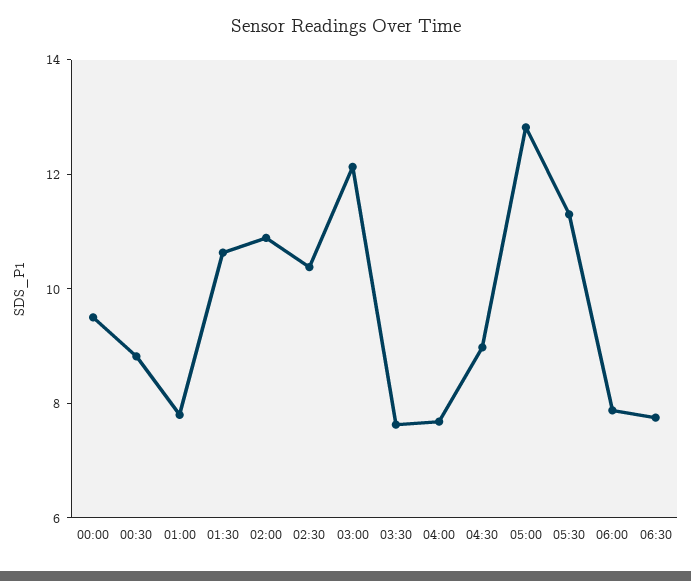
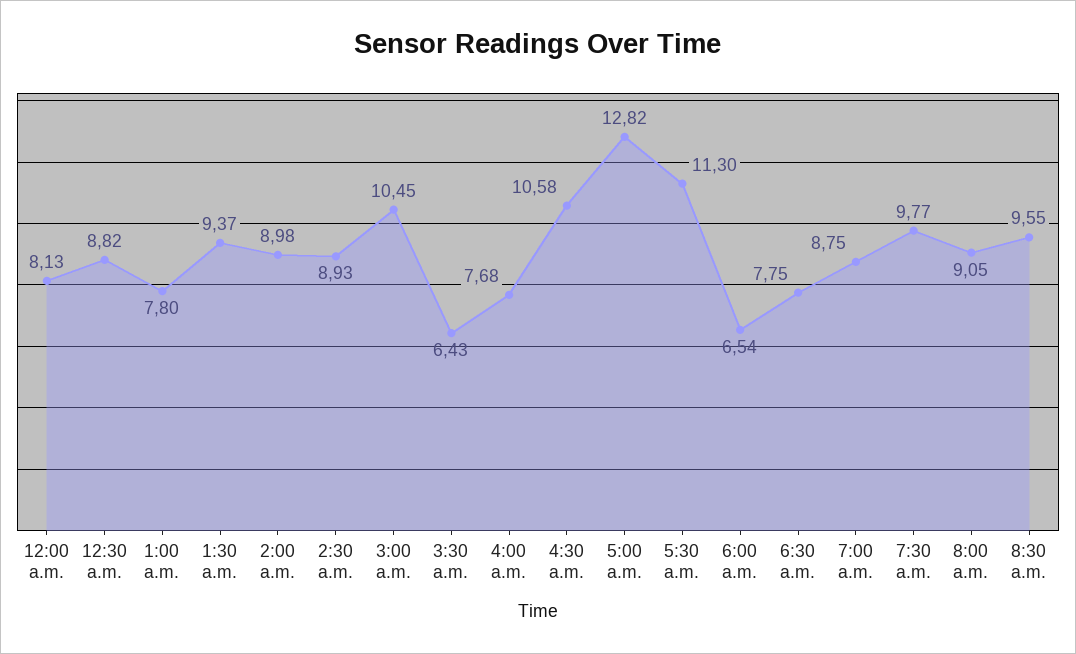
00:00: 9.5 -> 8.13
01:30: 10.5 -> 9.37
02:00: 11 -> 8.98
02:30: 10.5 -> 8.93
03:00: 12 -> 10.45
03:30: 7.5 -> 6.43
04:30: 9 -> 10.58
06:00: 8 -> 6.54
7:00 a.m.: none -> 8.75
7:30 a.m.: none -> 9.77
8:00 a.m.: none -> 9.05
8:30 a.m.: none -> 9.55

